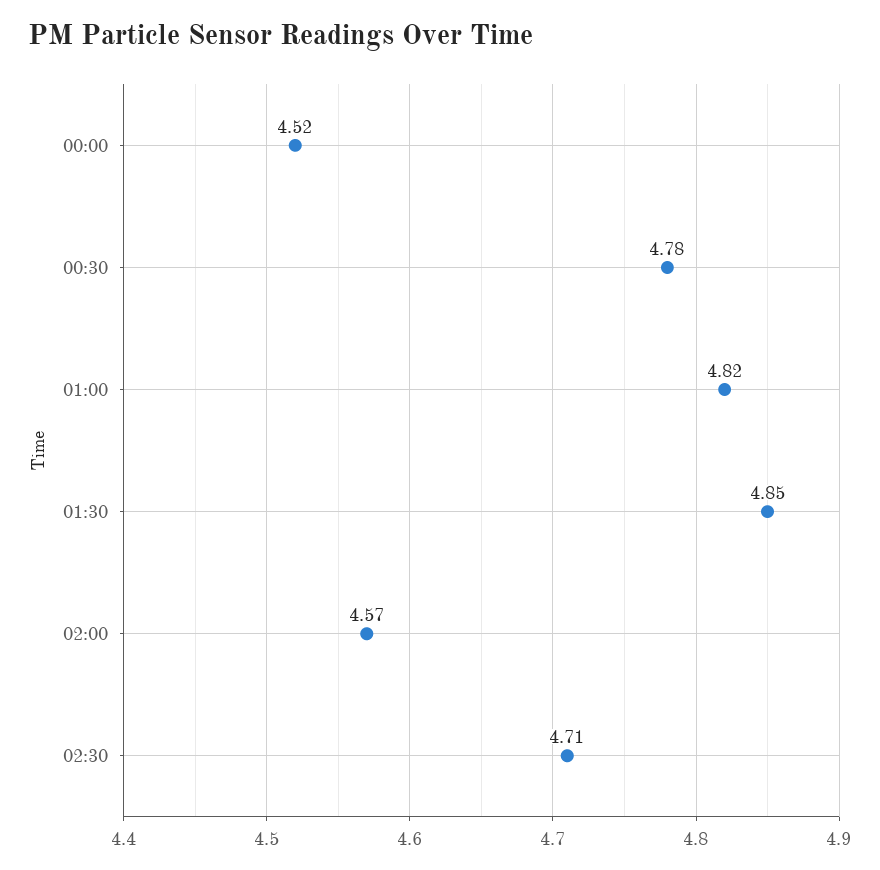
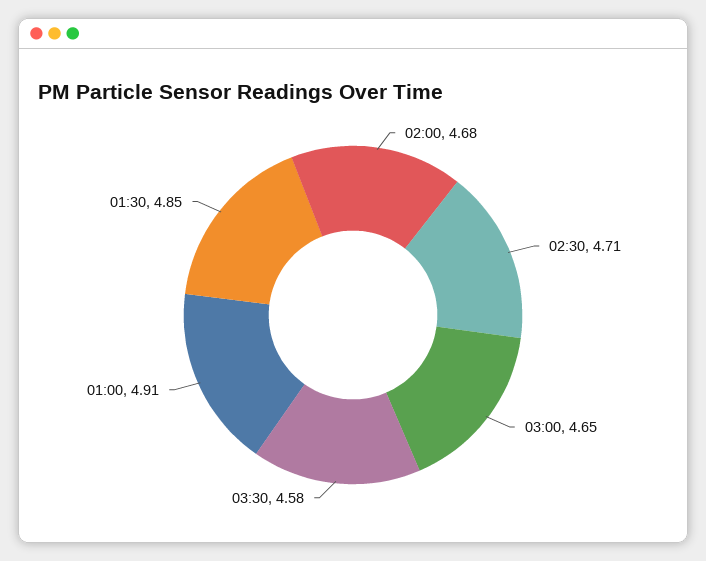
00:00: 4.52 -> none
00:30: 4.78 -> none
01:00: 4.82 -> 4.91
02:00: 4.57 -> 4.68
03:00: none -> 4.65
03:30: none -> 4.58

